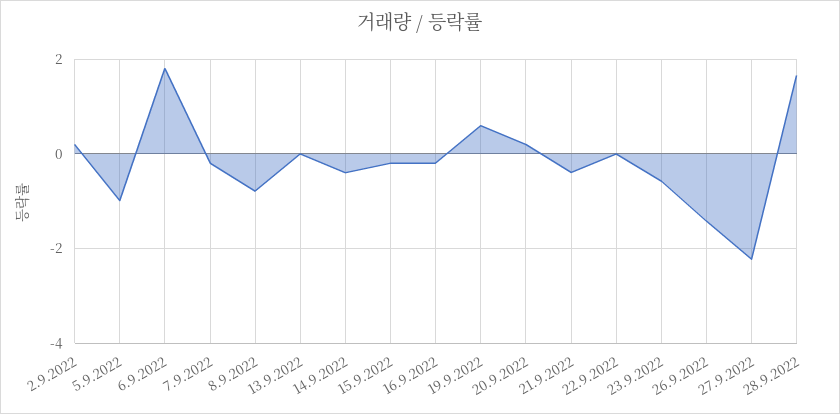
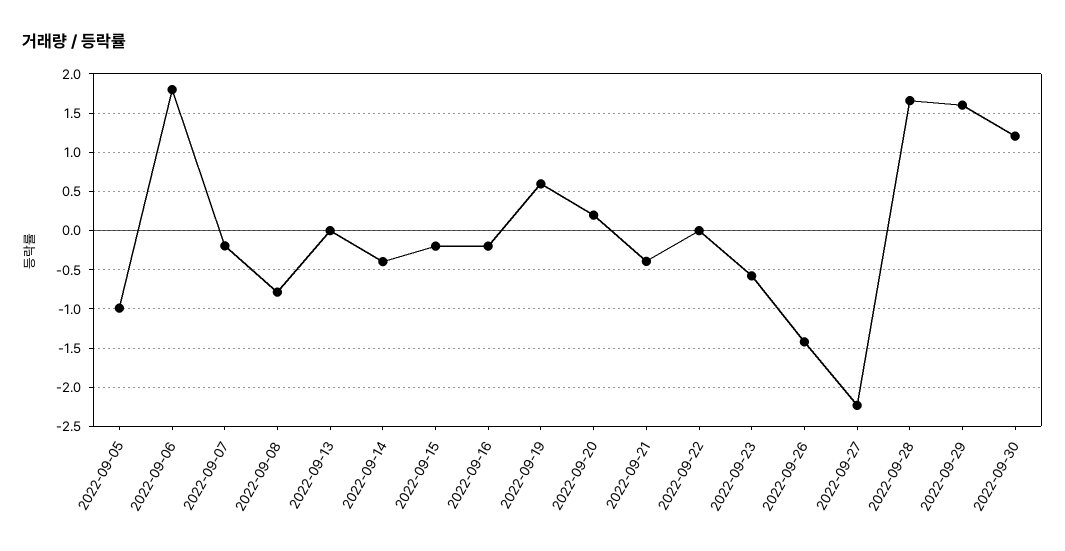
2.9.2022: 0.2 -> none
2022-09-29: none -> 1.6
2022-09-30: none -> 1.2

